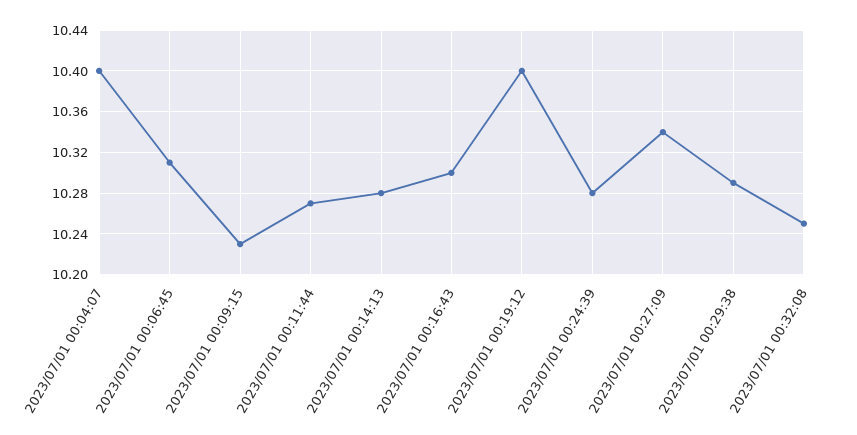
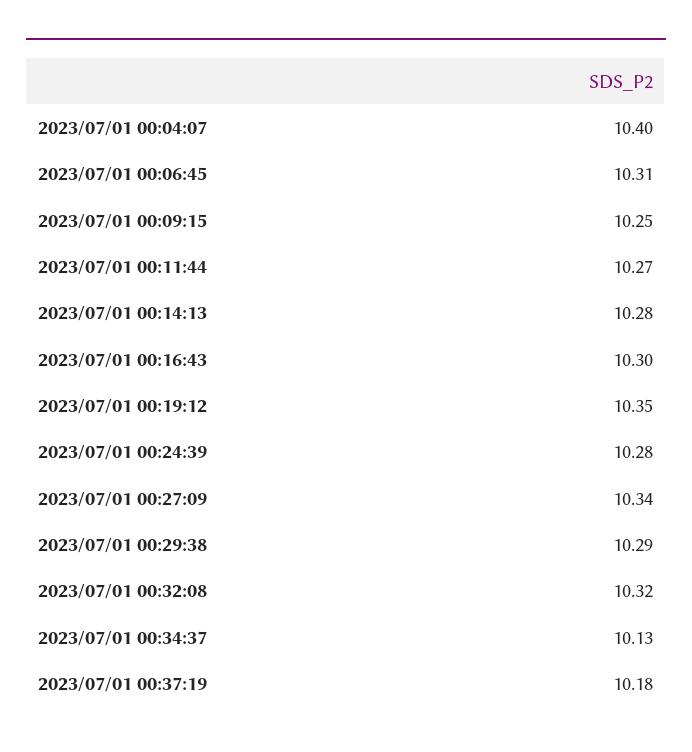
2023/07/01 00:09:15: 10.23 -> 10.25
2023/07/01 00:19:12: 10.4 -> 10.35
2023/07/01 00:32:08: 10.25 -> 10.32
2023/07/01 00:34:37: none -> 10.13
2023/07/01 00:37:19: none -> 10.18

